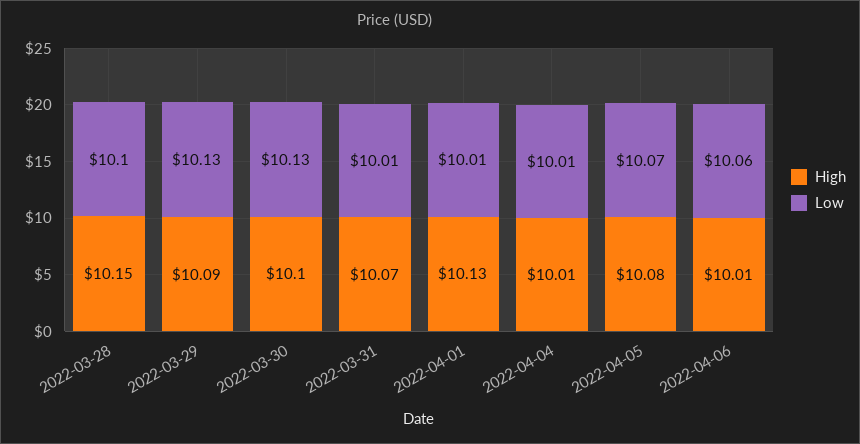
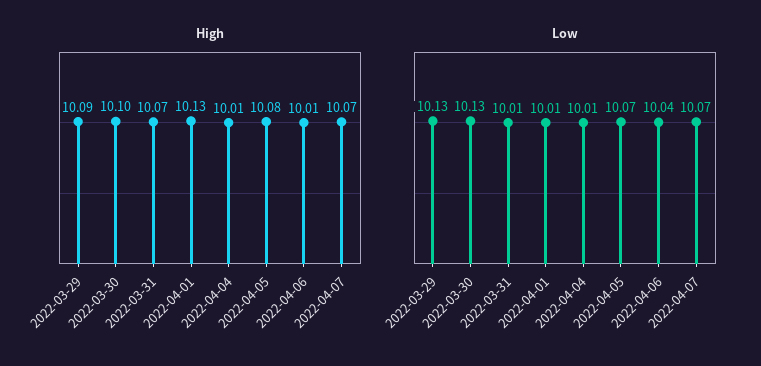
High, 2022-03-28: 10.15 -> none
Low, 2022-03-28: 10.1 -> none
Low, 2022-04-06: 10.06 -> 10.04
High, 2022-04-07: none -> 10.07
Low, 2022-04-07: none -> 10.07

